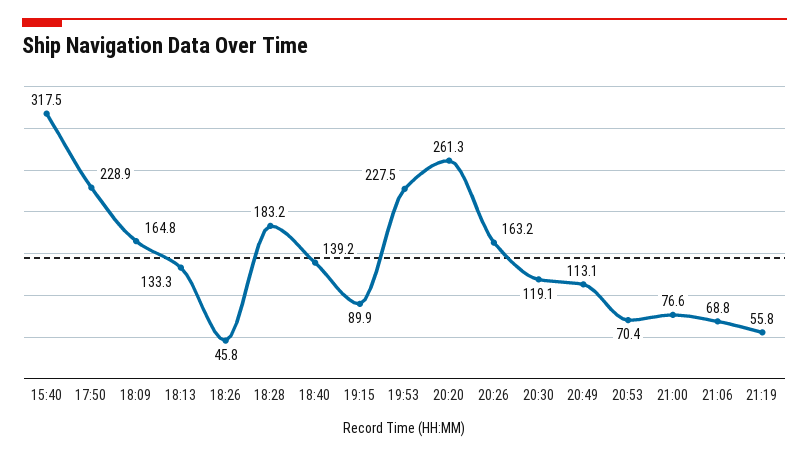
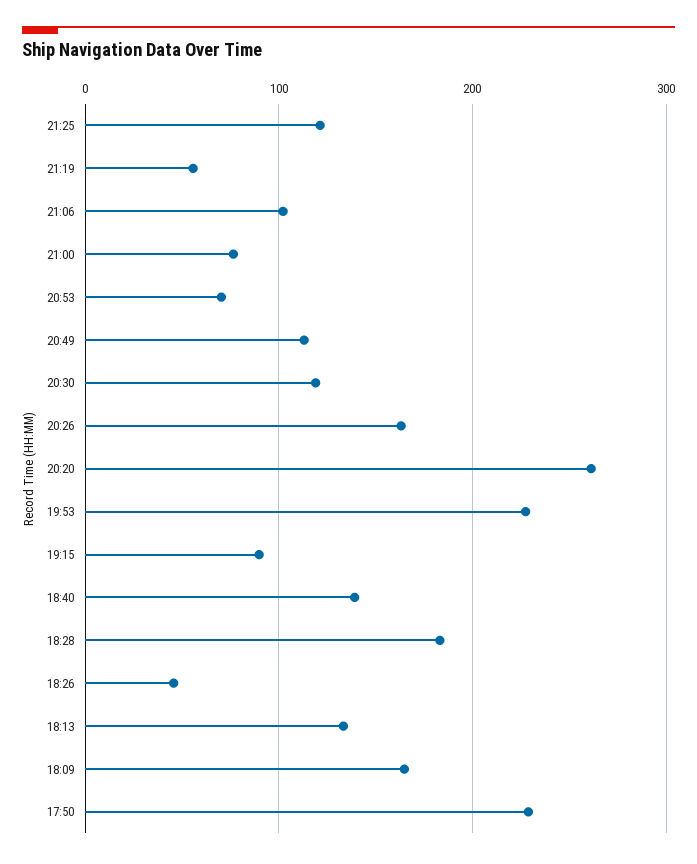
15:40: 317.5 -> none
21:06: 68.8 -> 100
21:25: none -> 120

